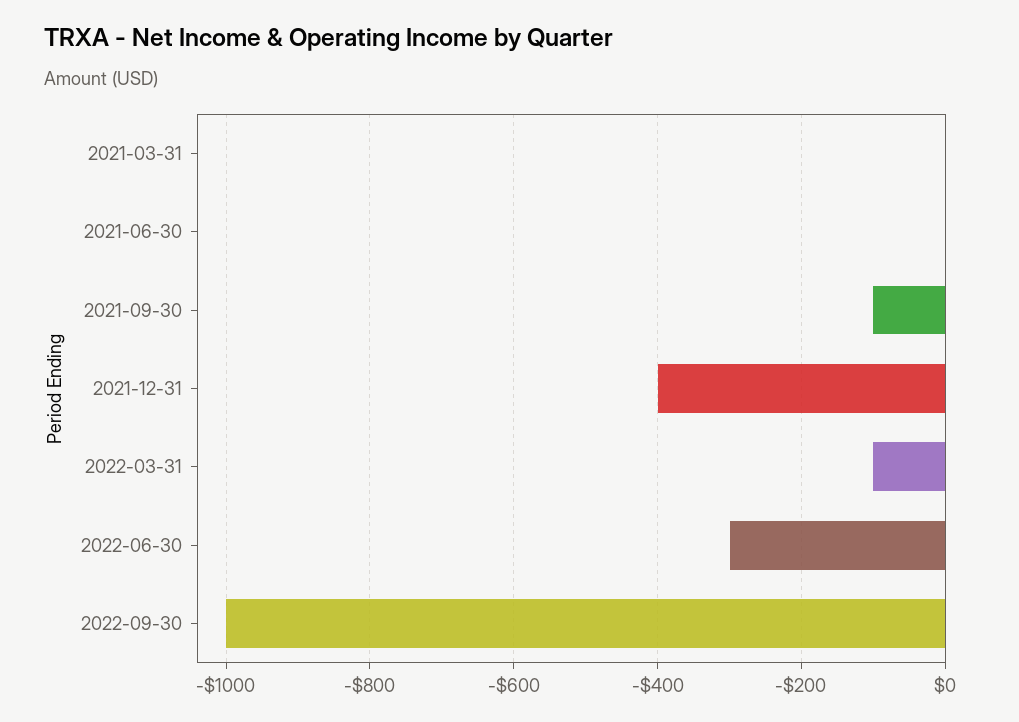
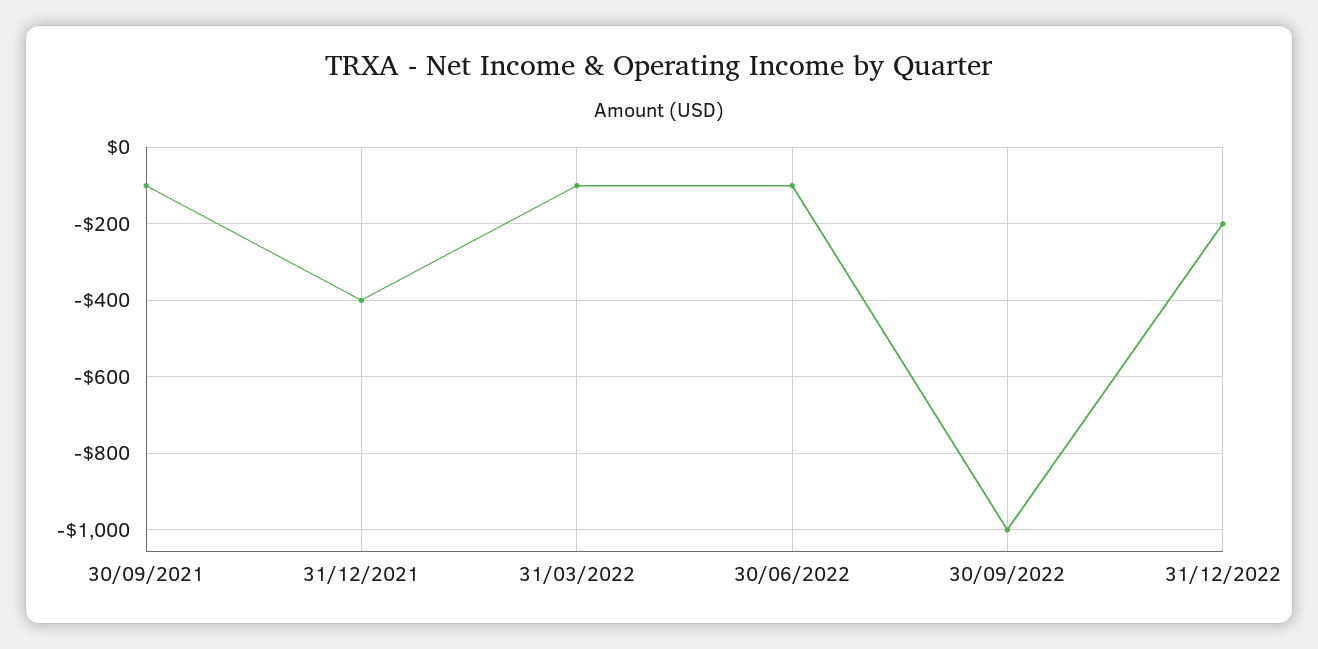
2021-03-31: 0 -> none
2021-06-30: 0 -> none
2022-06-30: -300 -> -100
31/12/2022: none -> -200

